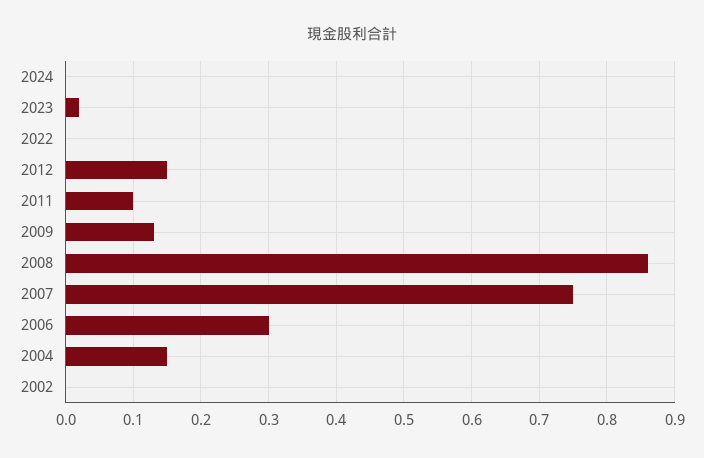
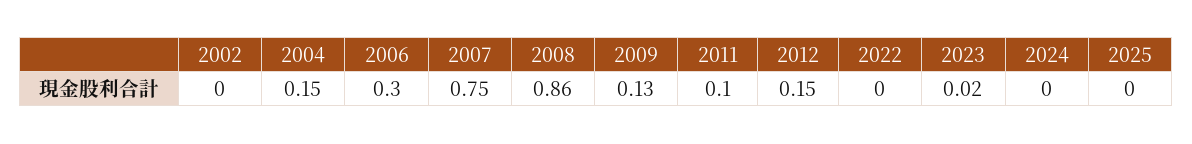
2025: none -> 0

